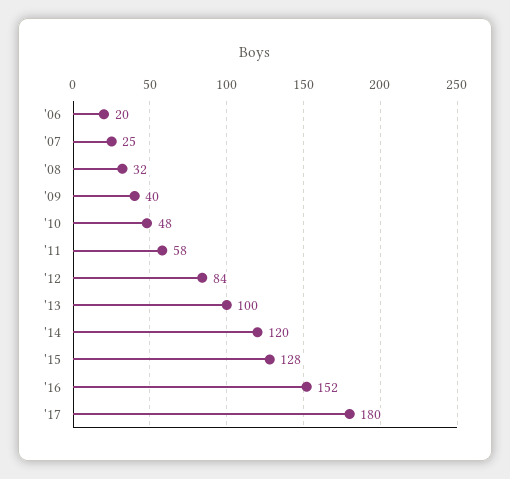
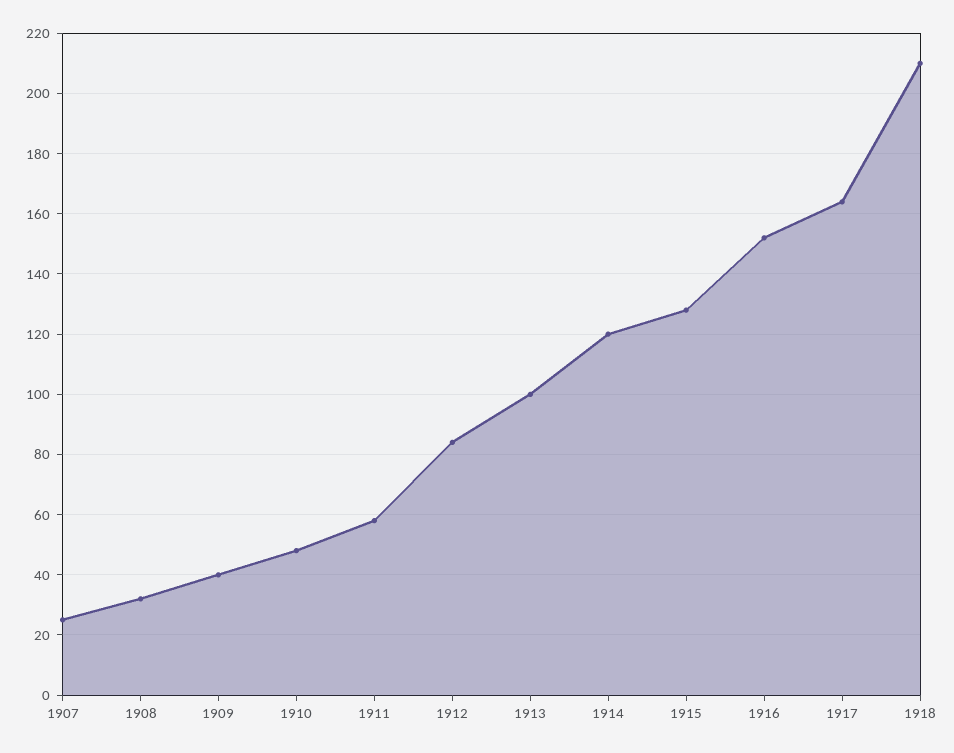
'06: 20 -> none
'17: 180 -> 165
1918: none -> 210

